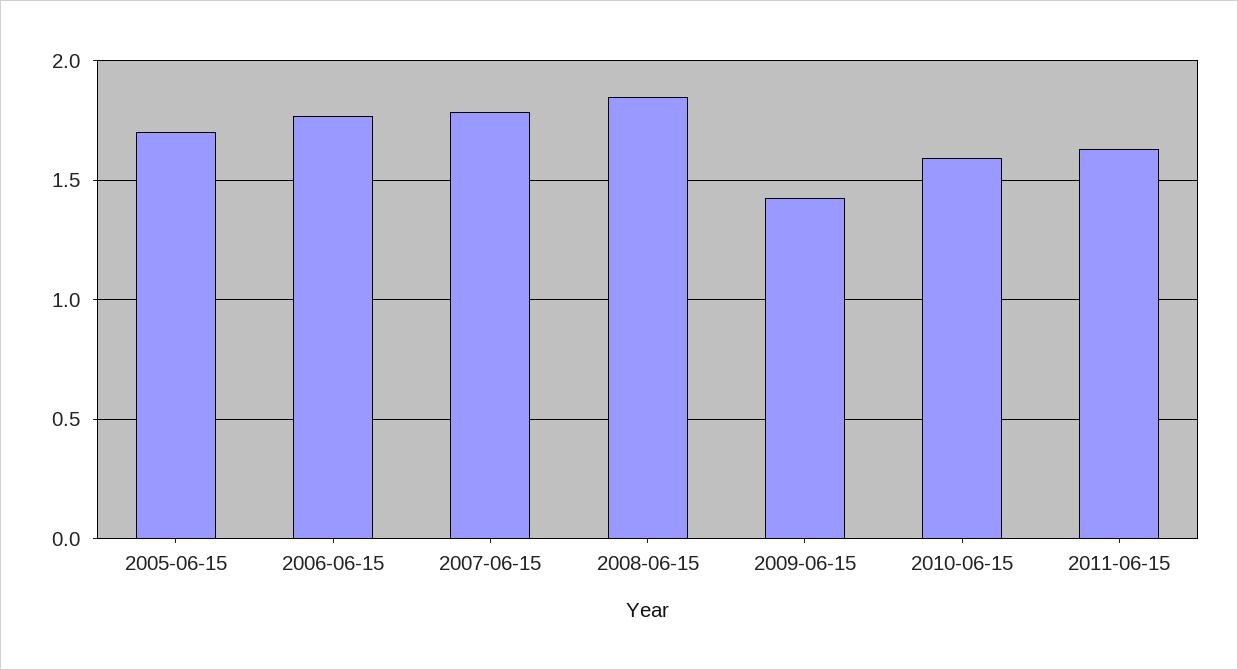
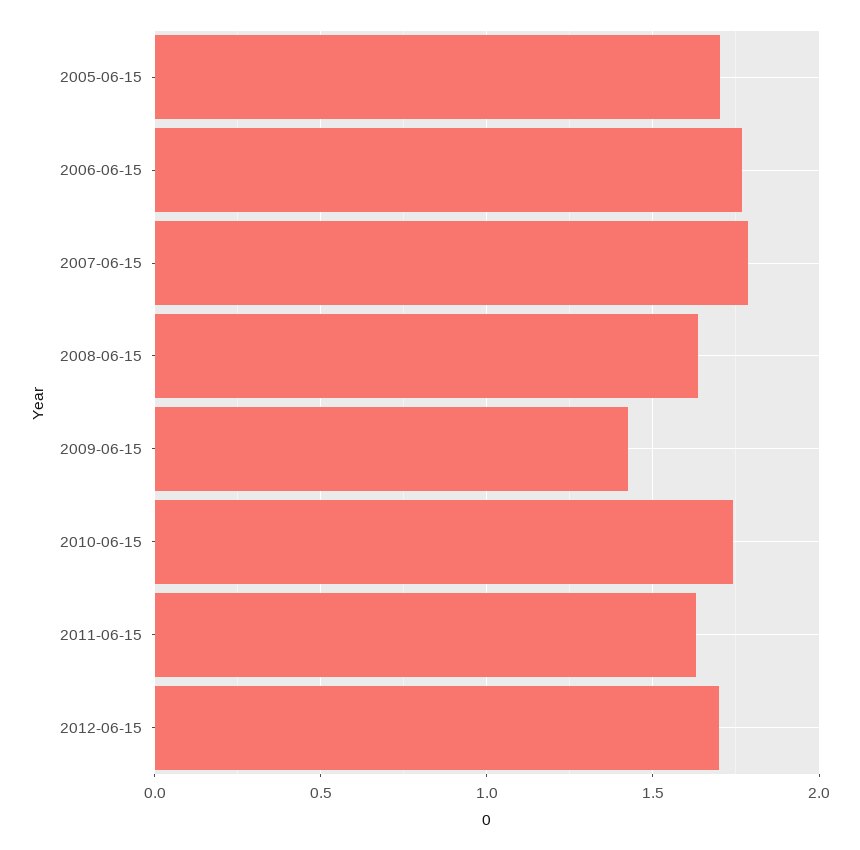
2008-06-15: 1.85 -> 1.65
2010-06-15: 1.6 -> 1.75
2012-06-15: none -> 1.7

